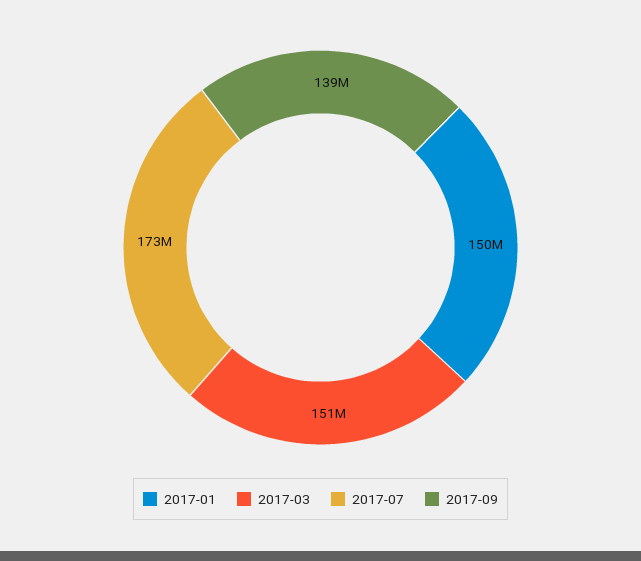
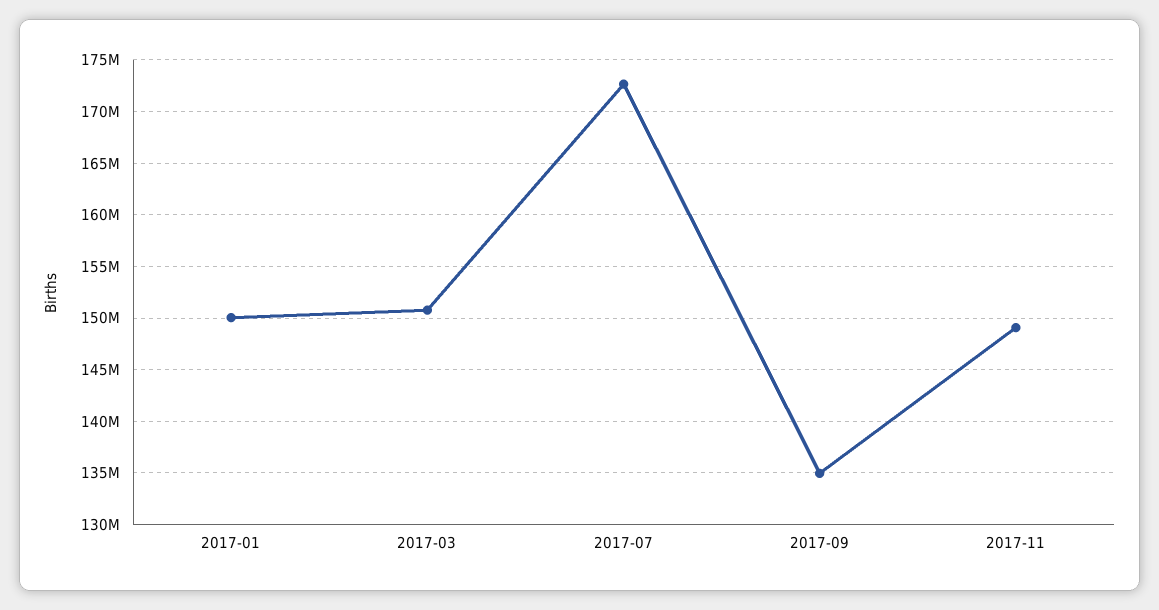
2017-09: 139000000 -> 135000000
2017-11: none -> 149000000

